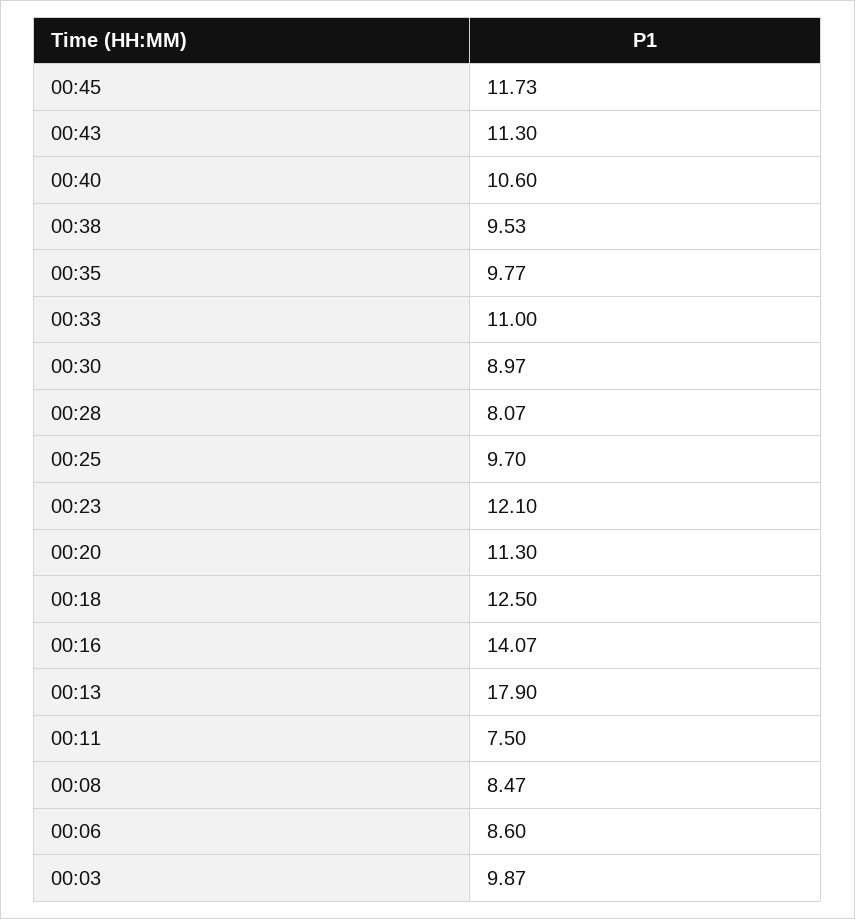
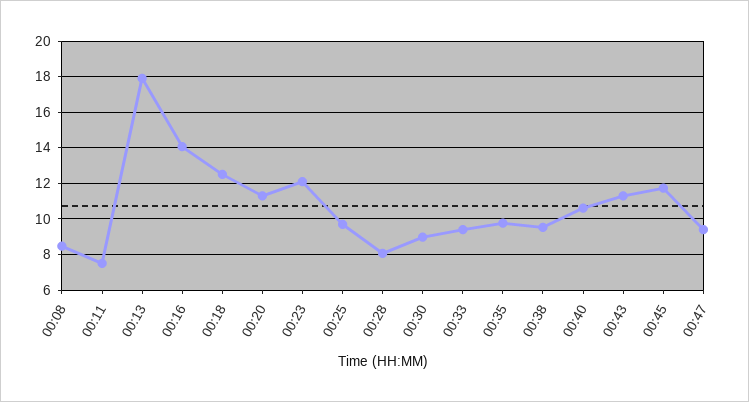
00:33: 11 -> 9.5
00:06: 8.6 -> none
00:03: 9.87 -> none
00:47: none -> 9.5

